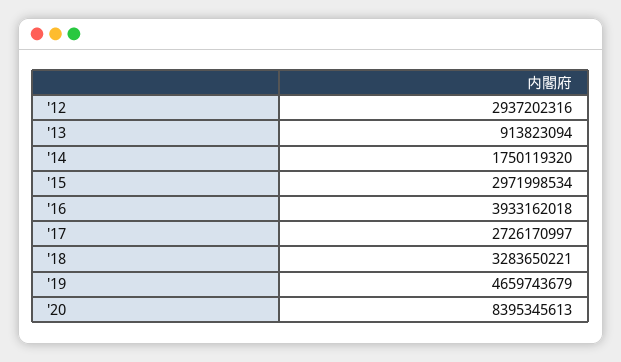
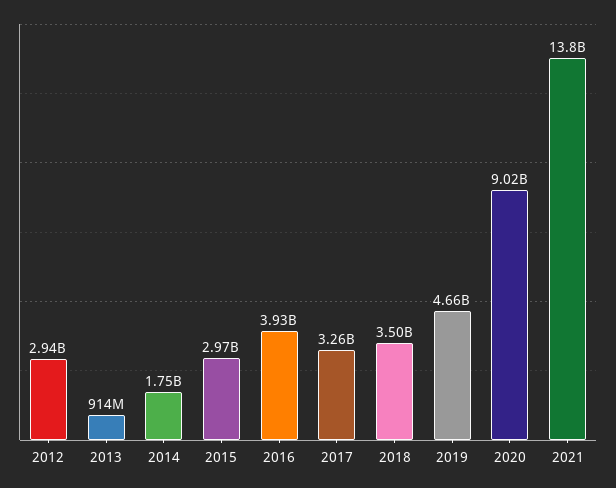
'17: 2726170997 -> 3260000000
'18: 3283650221 -> 3500000000
'20: 8395345613 -> 9020000000
2021: none -> 13800000000

